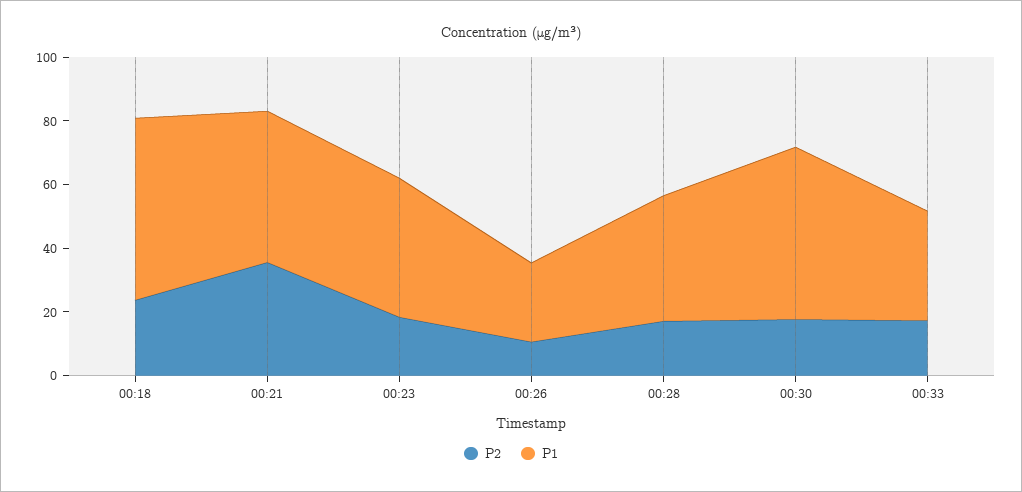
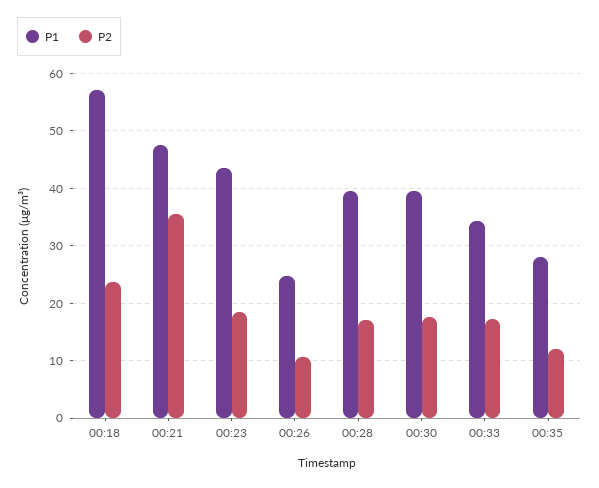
P1, 00:30: 55 -> 40
P1, 00:35: none -> 28
P2, 00:35: none -> 12

